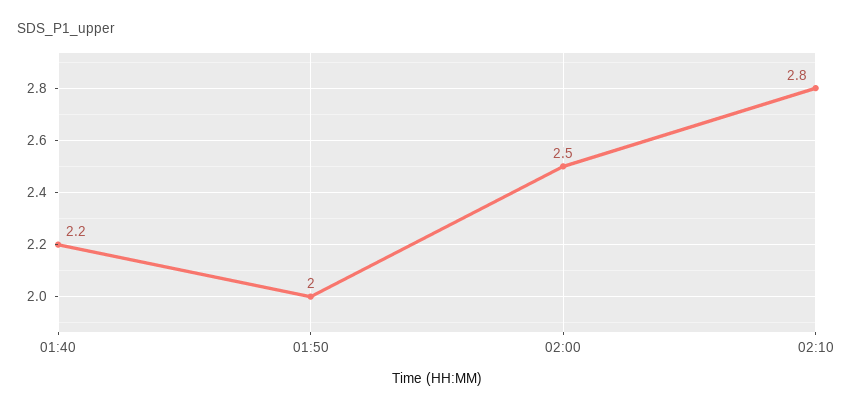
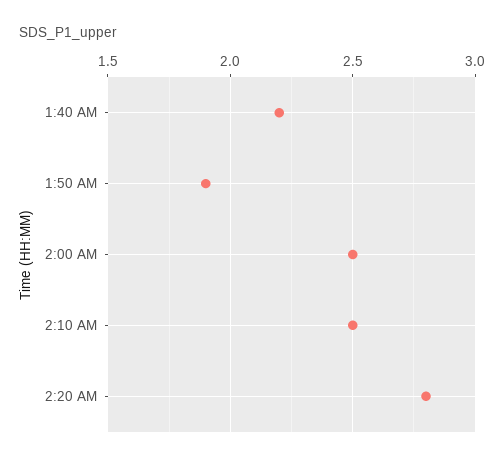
01:50: 2 -> 1.9
02:10: 2.8 -> 2.5
2:20 AM: none -> 2.8

